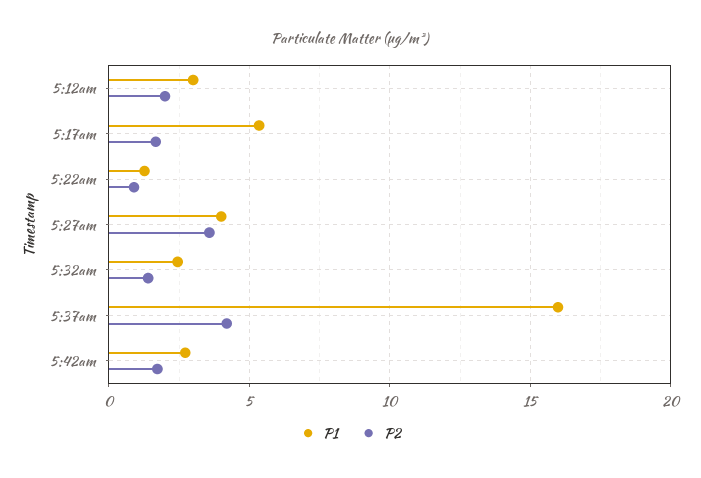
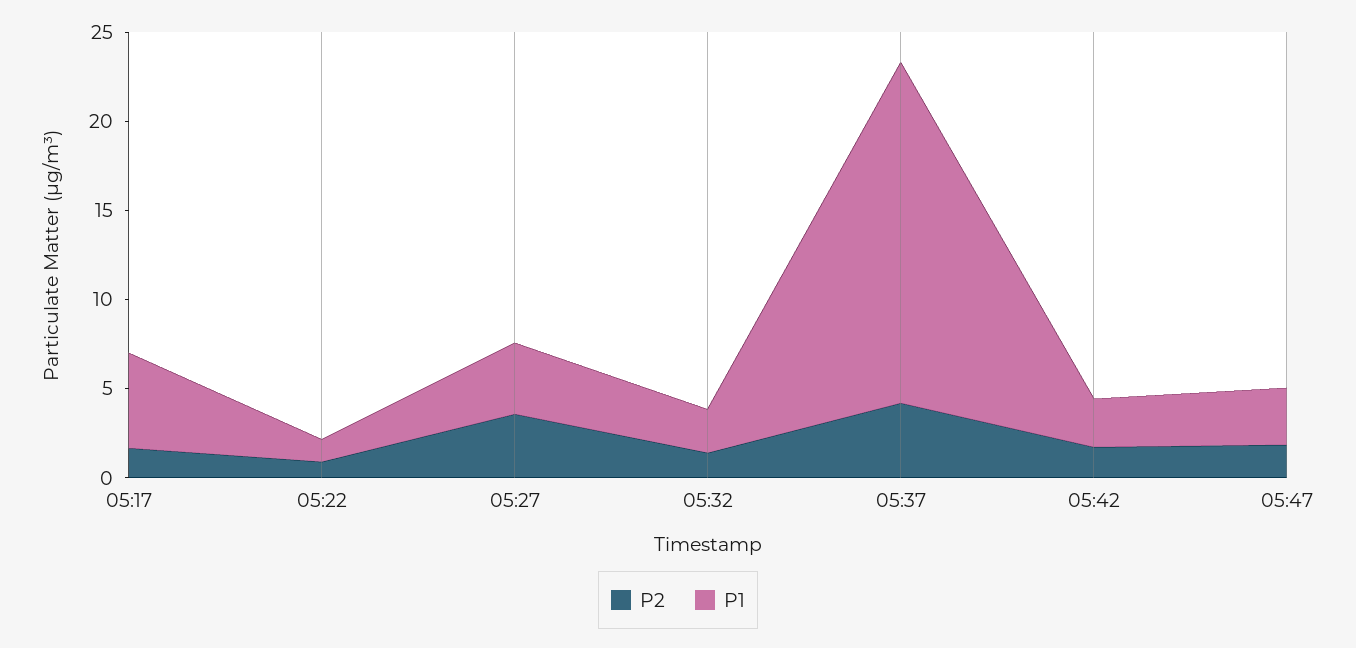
P1, 5:12am: 3 -> none
P2, 5:12am: 2 -> none
P1, 5:37am: 16 -> 19
P2, 05:47: none -> 2
P1, 05:47: none -> 3

